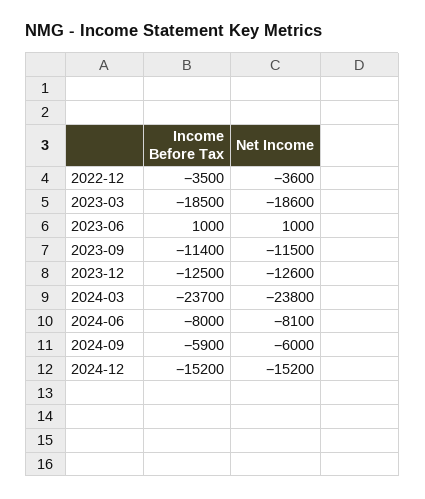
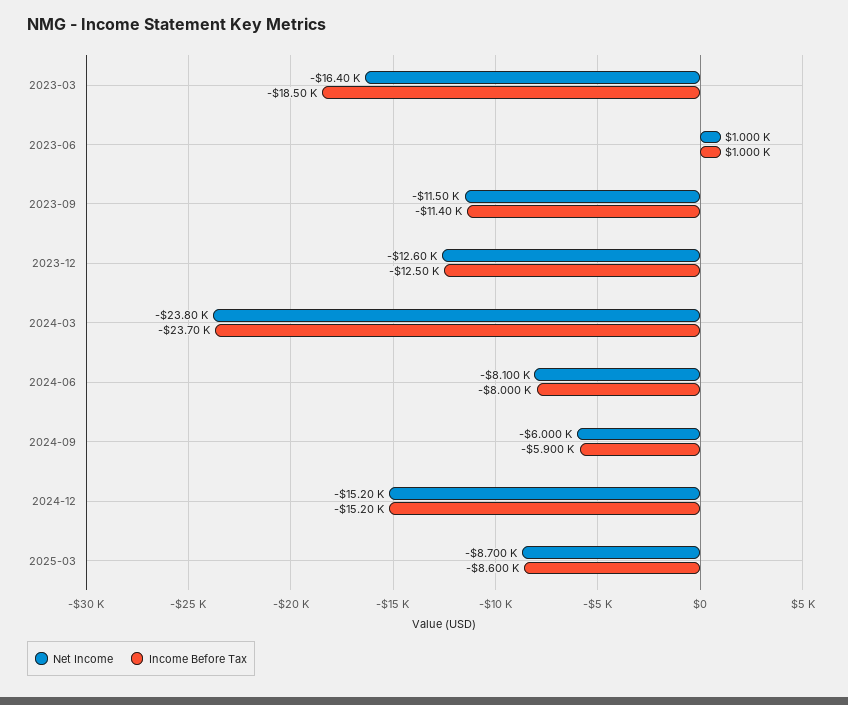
Income Before Tax, 2022-12: -3500 -> none
Net Income, 2022-12: -3600 -> none
Net Income, 2023-03: -18600 -> -16400
Net Income, 2025-03: none -> -8700
Income Before Tax, 2025-03: none -> -8600

